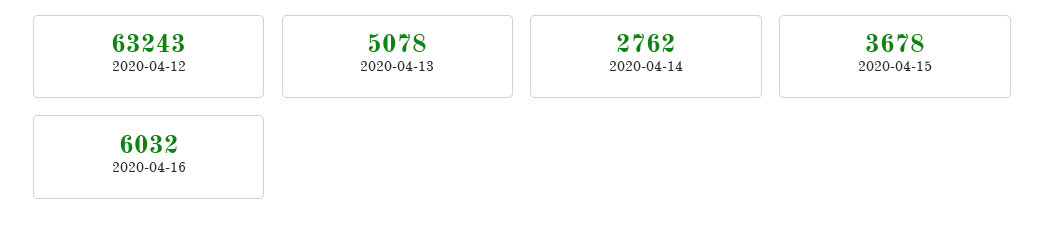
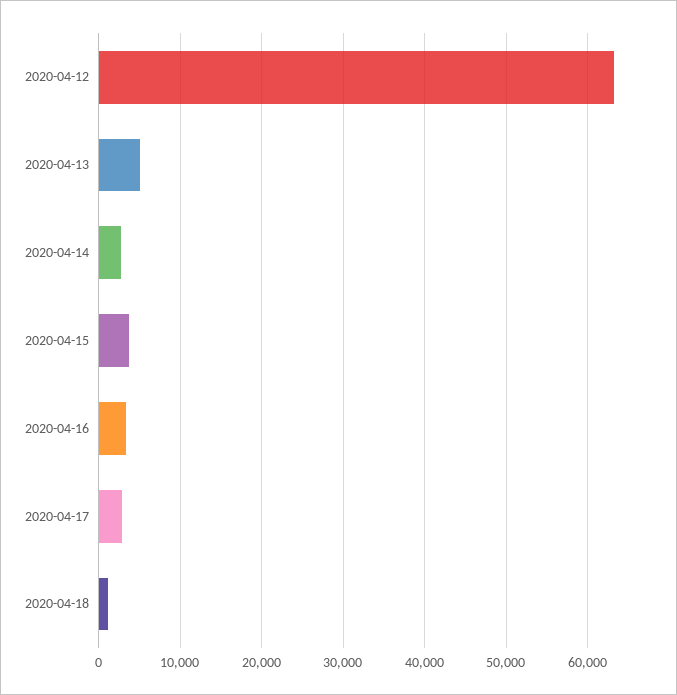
2020-04-16: 6032 -> 3000
2020-04-17: none -> 3000
2020-04-18: none -> 1000

